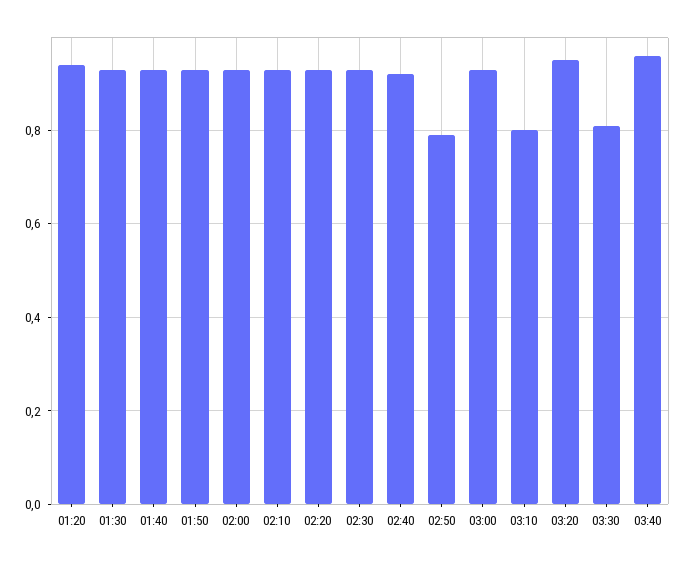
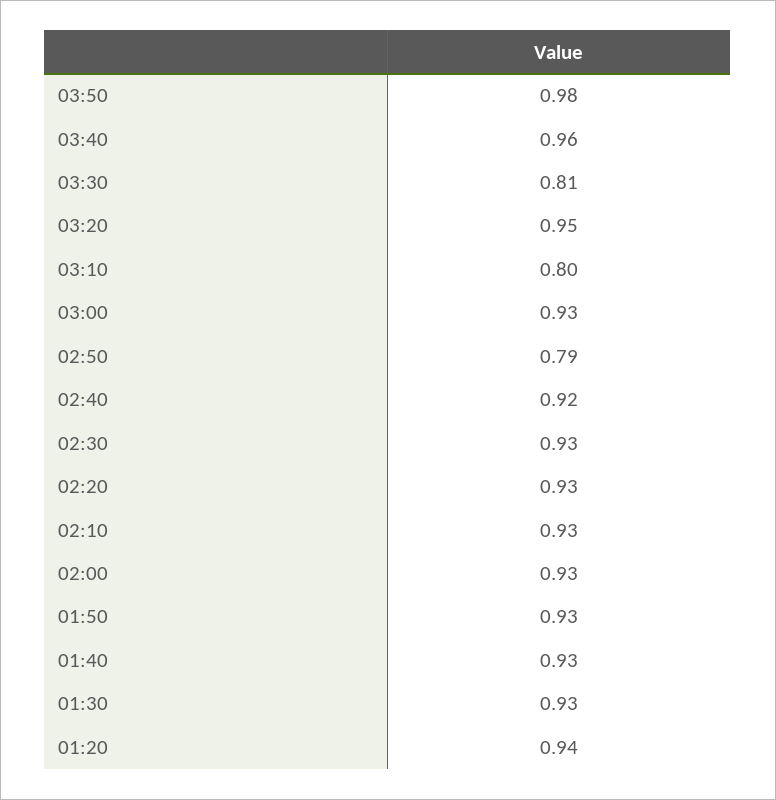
03:50: none -> 0.98

